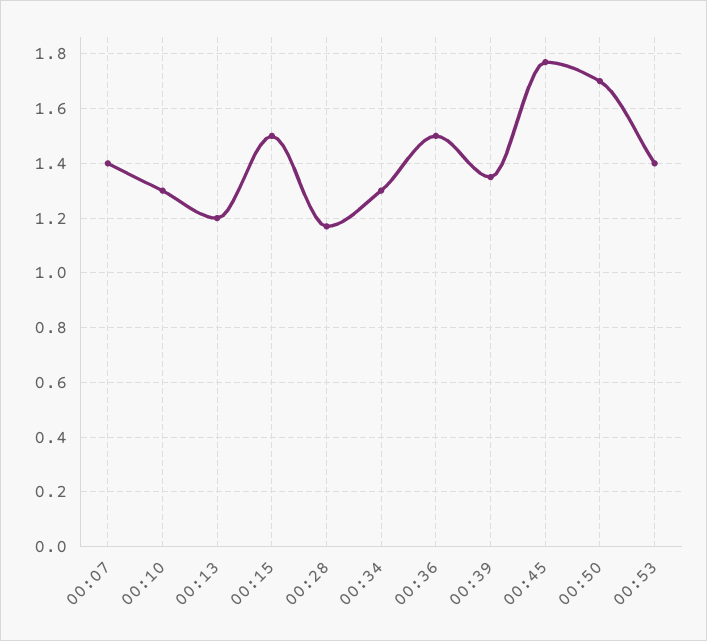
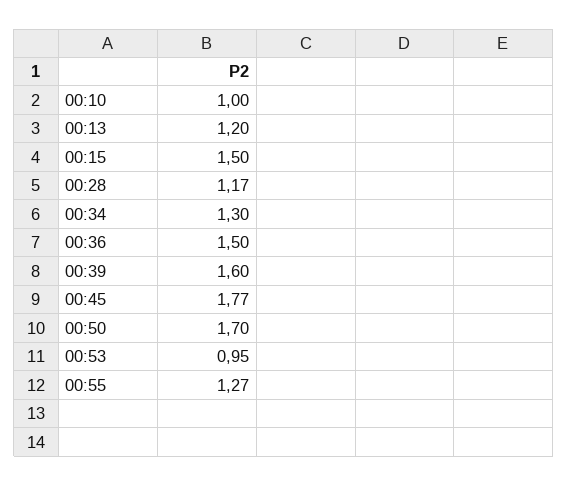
00:07: 1.4 -> none
00:10: 1.3 -> 1
00:39: 1.35 -> 1.6
00:53: 1.4 -> 0.95
00:55: none -> 1.27

